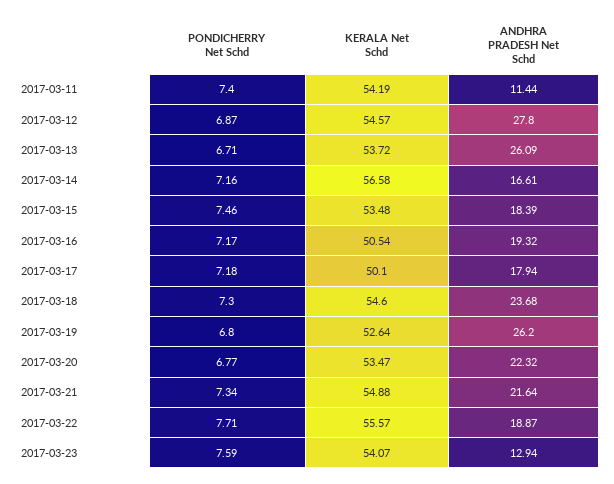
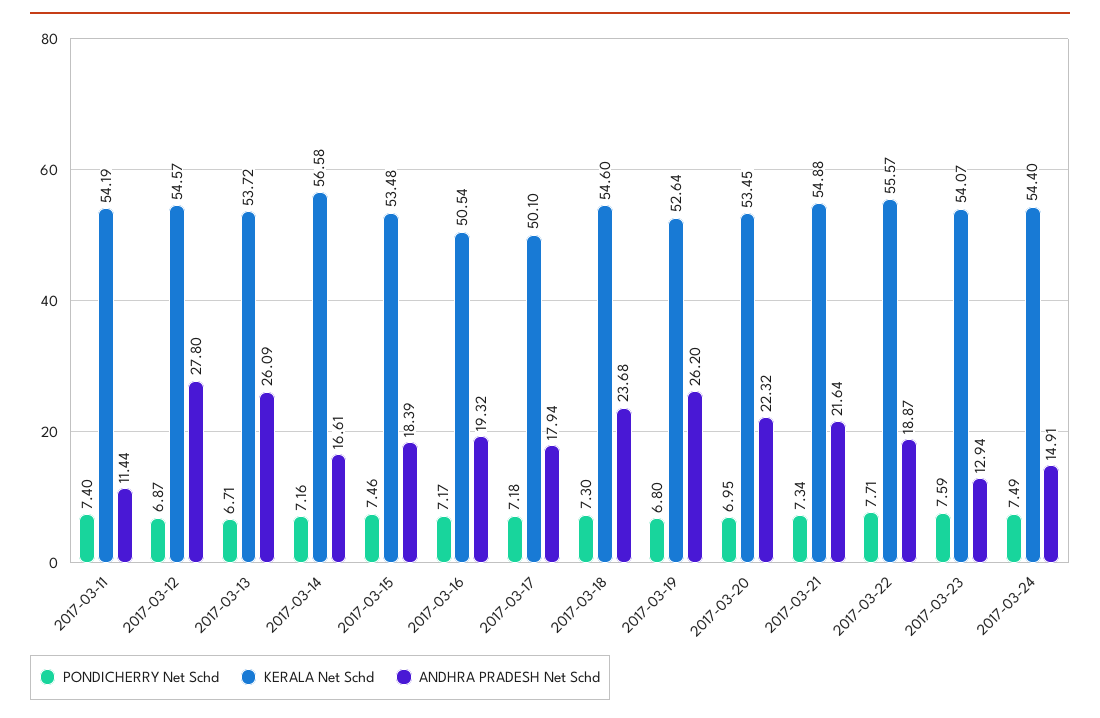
PONDICHERRY Net Schd, 2017-03-20: 6.77 -> 6.95
KERALA Net Schd, 2017-03-20: 53.47 -> 53.45
PONDICHERRY Net Schd, 2017-03-24: none -> 7.49
KERALA Net Schd, 2017-03-24: none -> 54.4
ANDHRA PRADESH Net Schd, 2017-03-24: none -> 14.91

